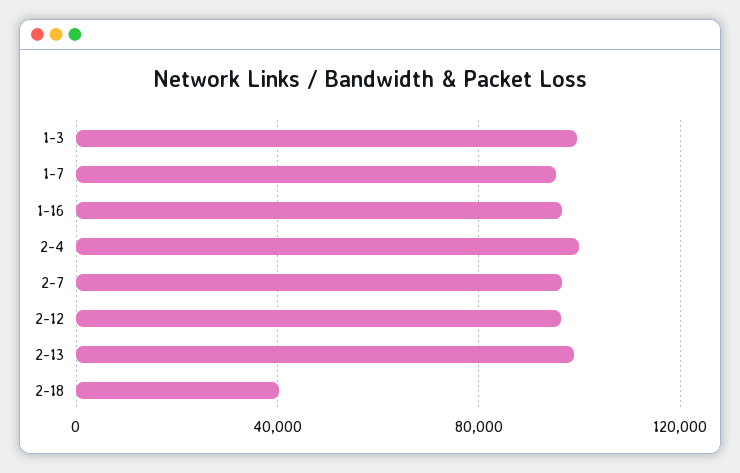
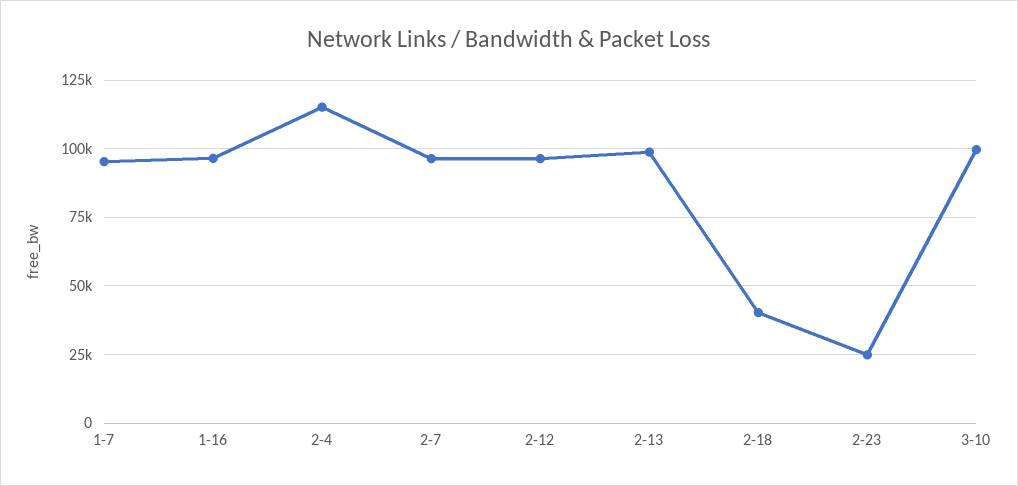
1-3: 100000 -> none
2-4: 100000 -> 115000
2-23: none -> 25000
3-10: none -> 100000

